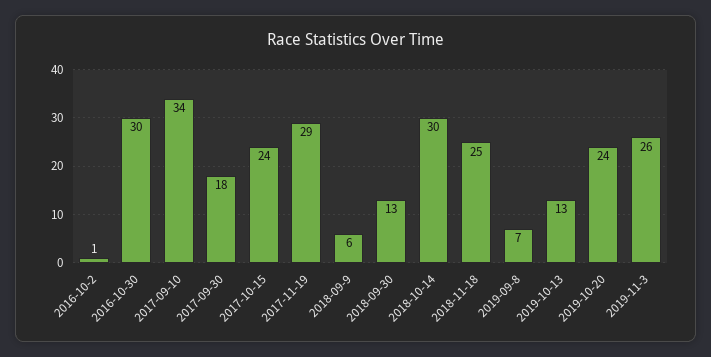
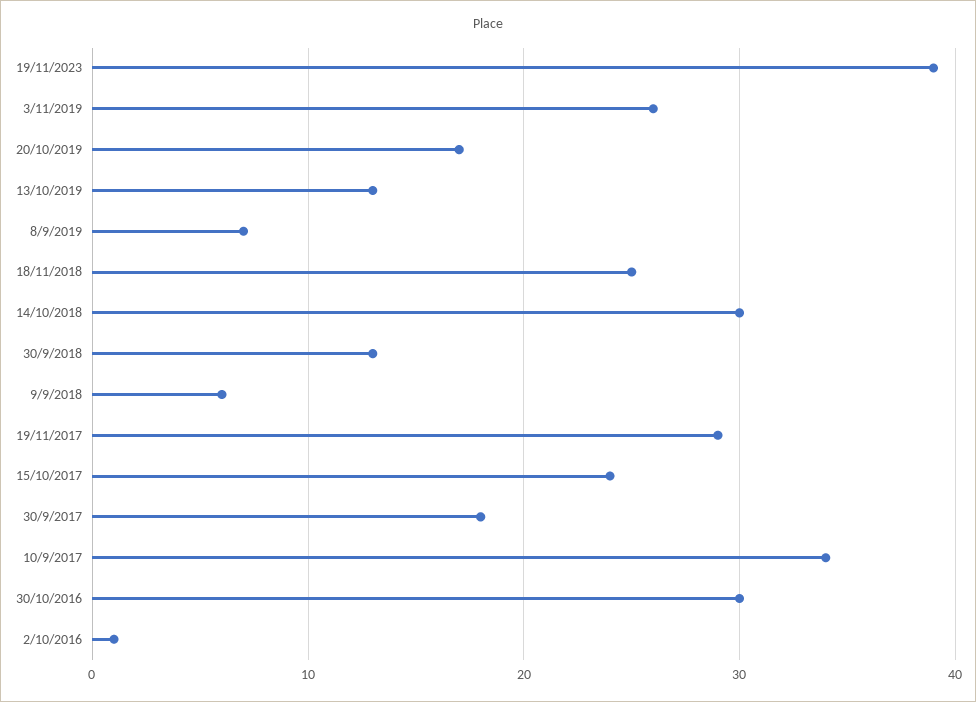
2019-10-20: 24 -> 17
19/11/2023: none -> 39

